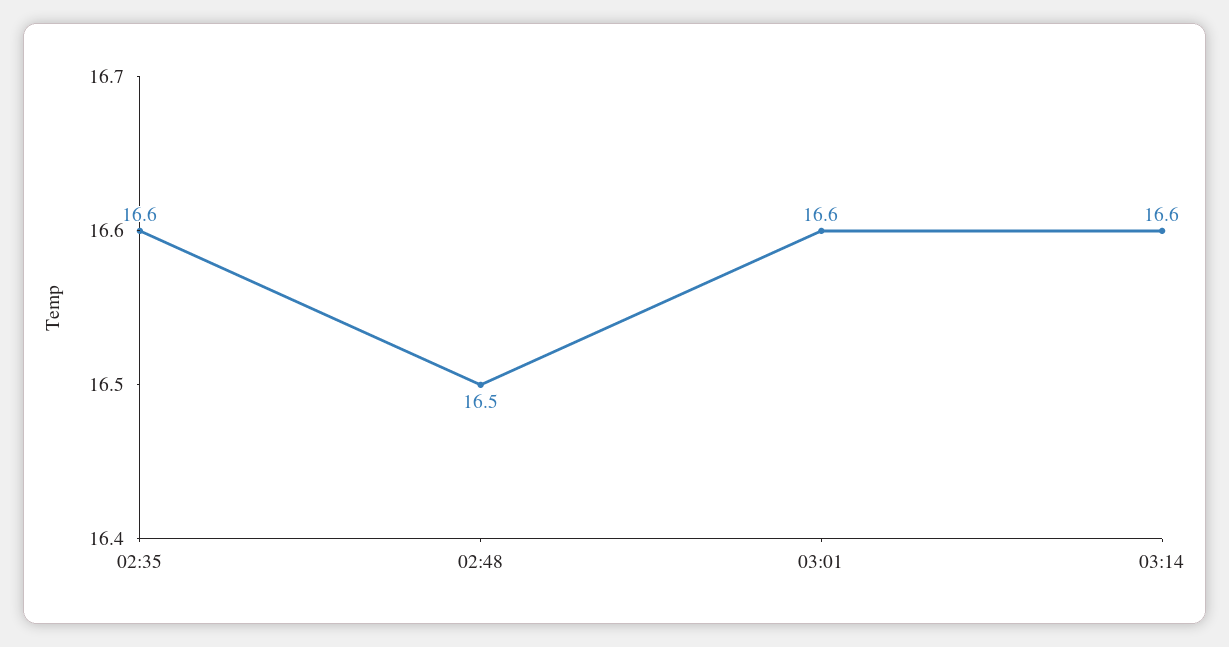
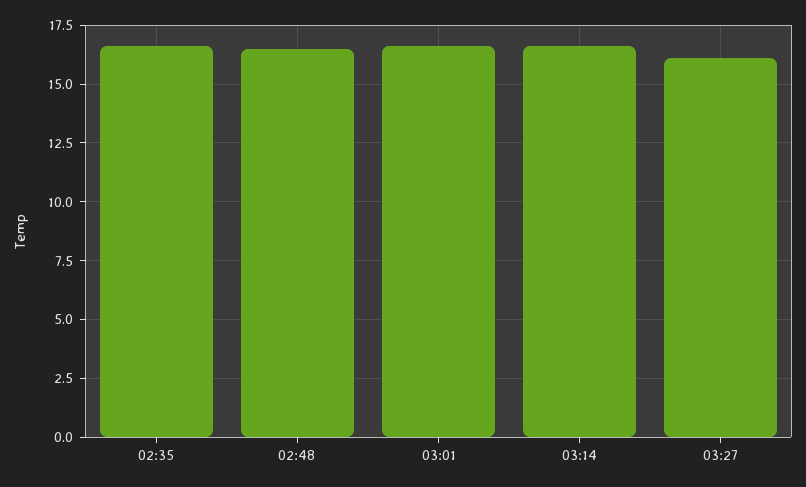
03:27: none -> 16

